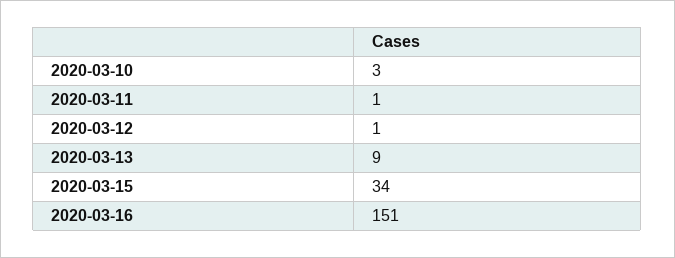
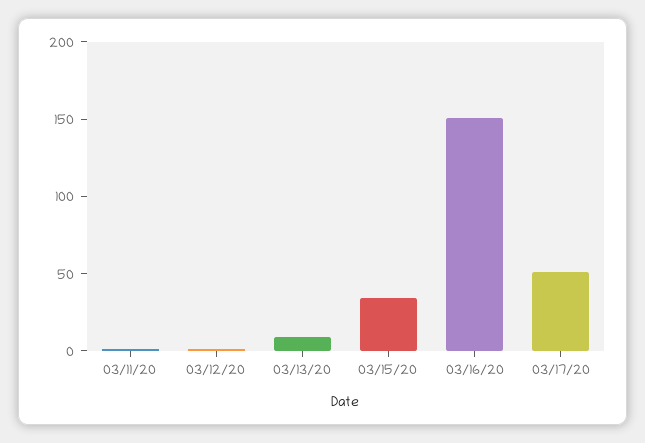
2020-03-10: 3 -> none
03/17/20: none -> 50

